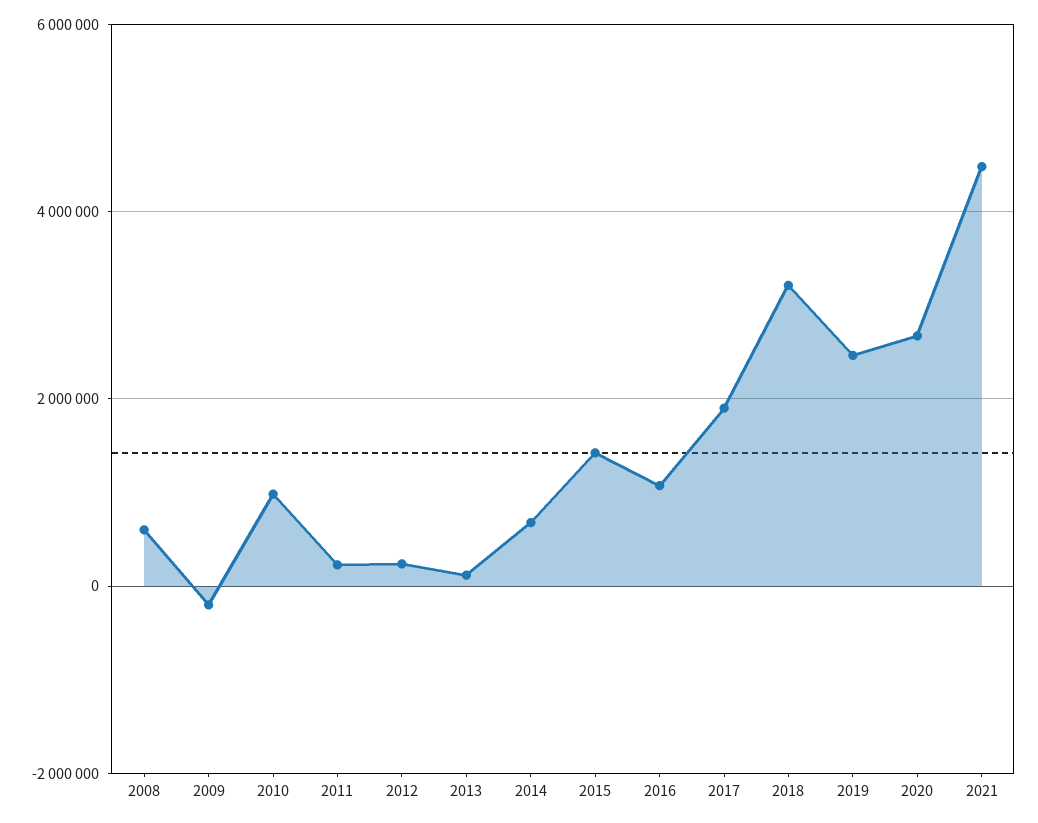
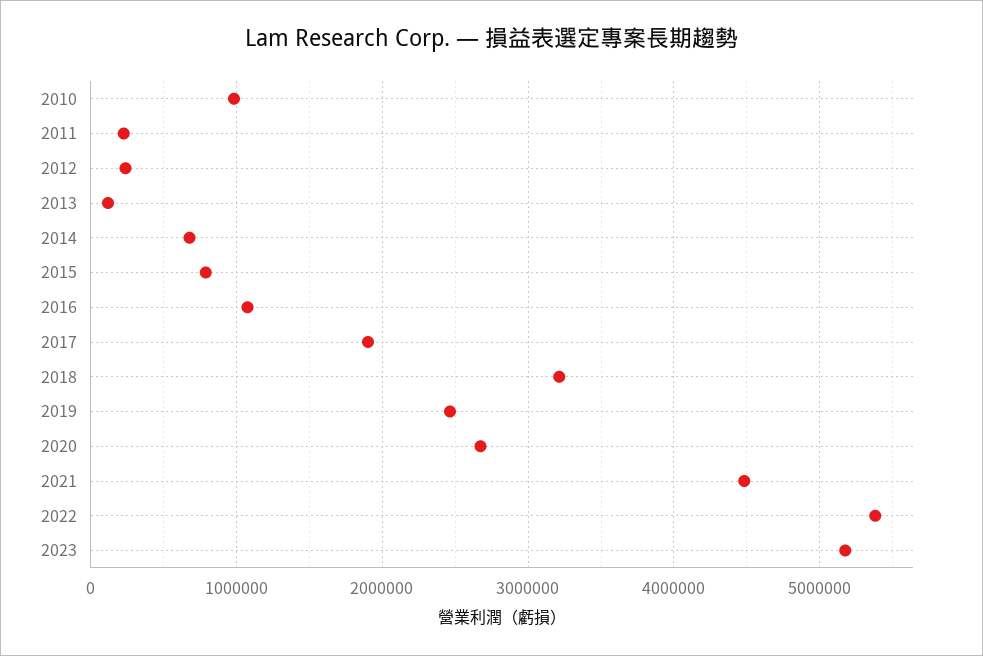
2008: 600000 -> none
2009: -200000 -> none
2015: 1400000 -> 800000
2022: none -> 5400000
2023: none -> 5200000

